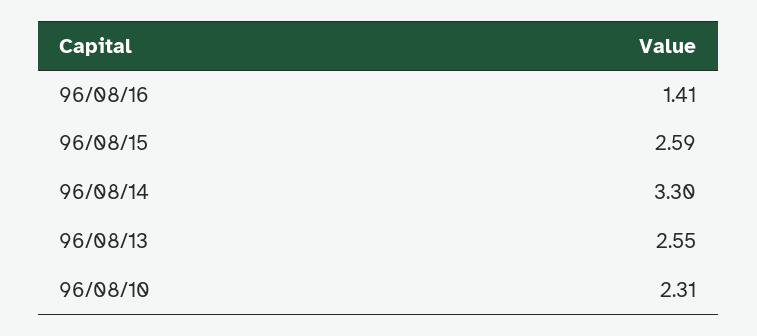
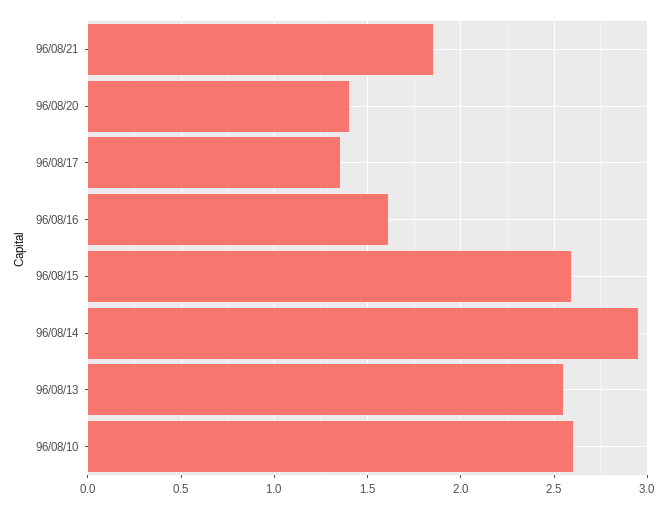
96/08/16: 1.41 -> 1.6
96/08/14: 3.3 -> 2.95
96/08/10: 2.31 -> 2.6
96/08/21: none -> 1.85
96/08/20: none -> 1.4
96/08/17: none -> 1.35

